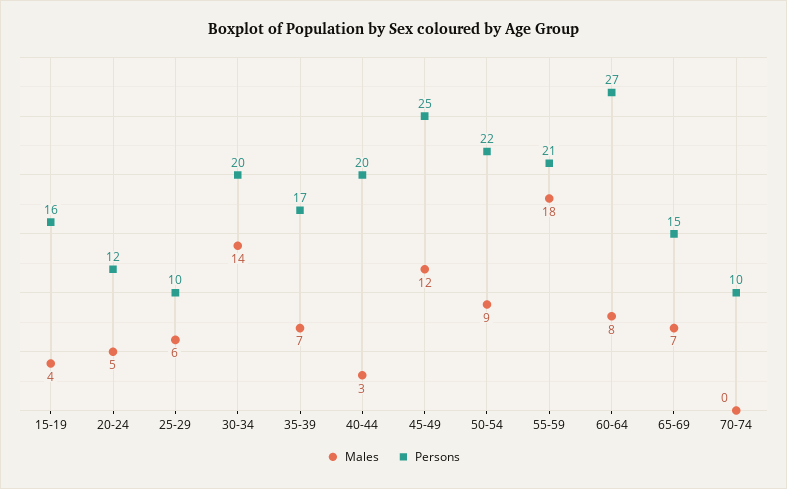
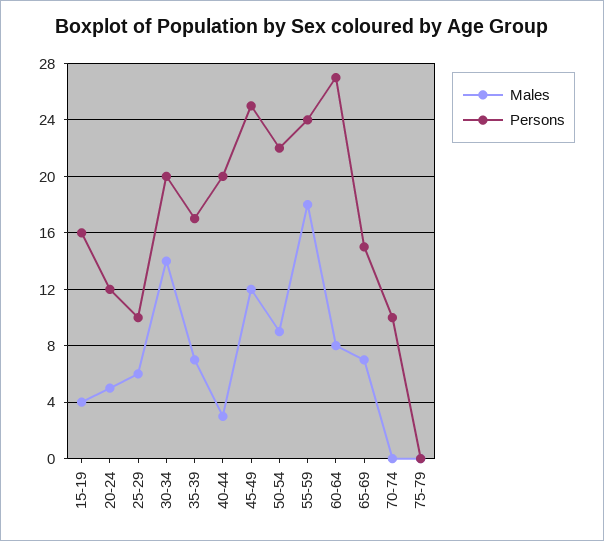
Persons, 55-59: 21 -> 24
Males, 75-79: none -> 0
Persons, 75-79: none -> 0

